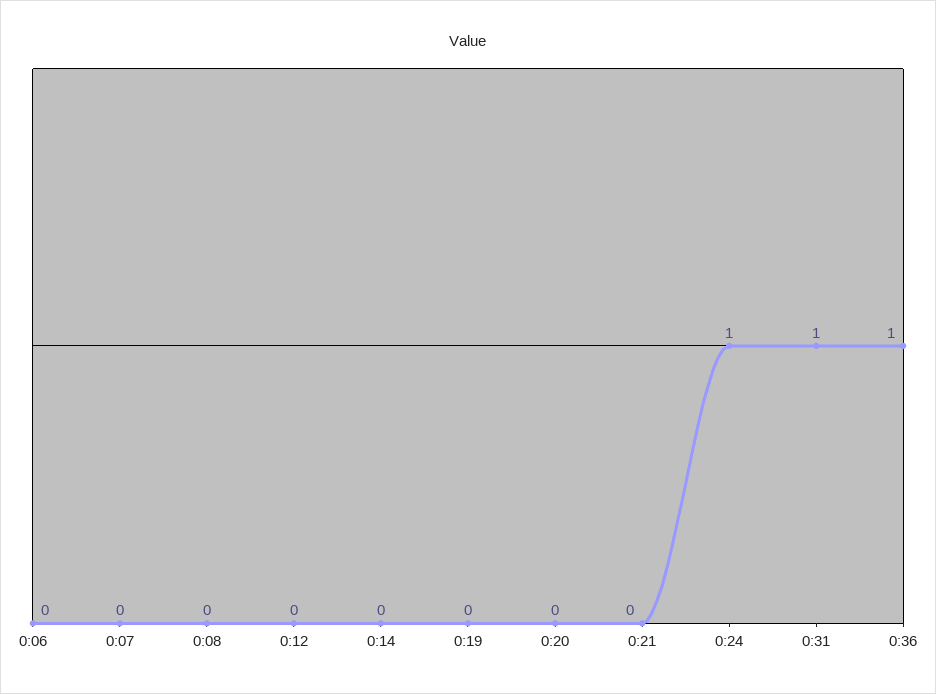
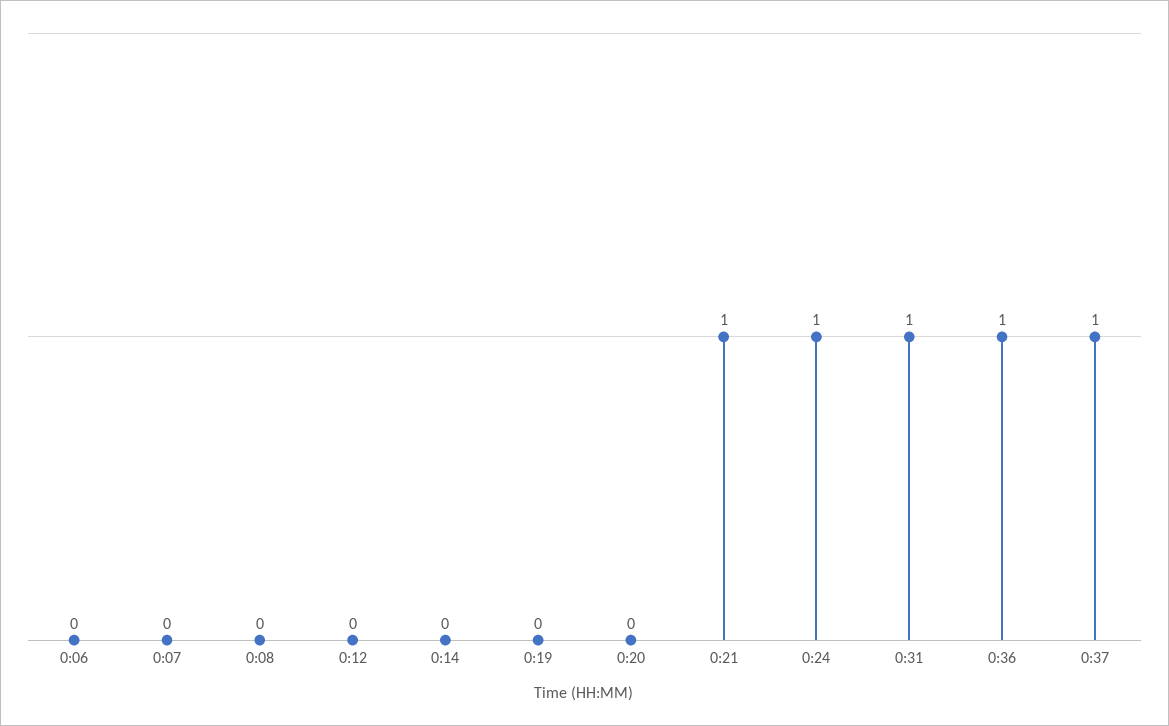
0:21: 0 -> 1
0:37: none -> 1

